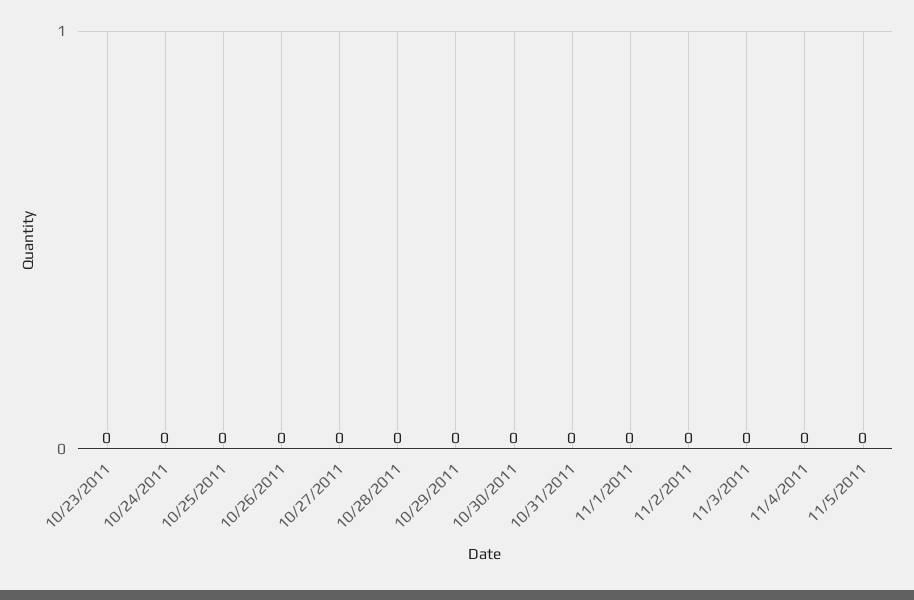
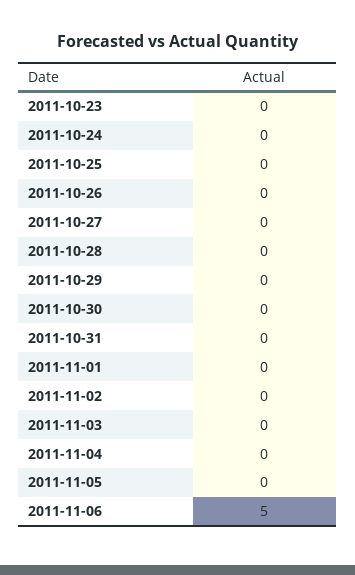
2011-11-06: none -> 5

